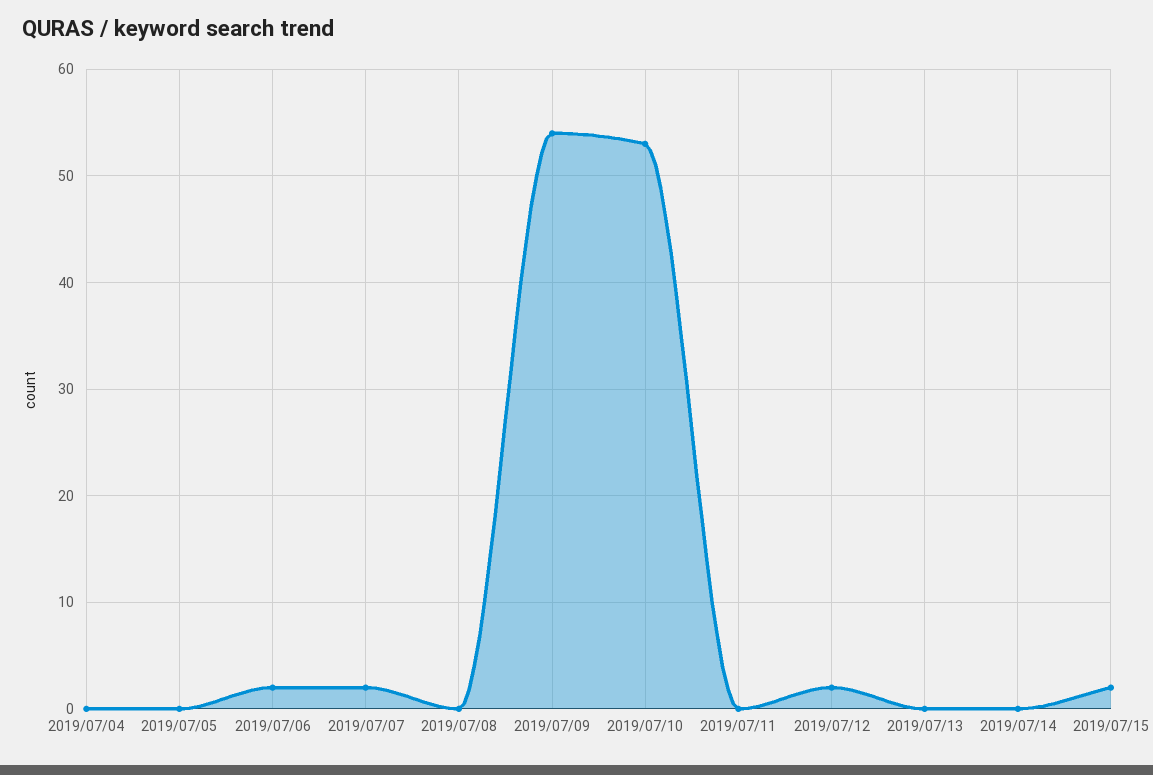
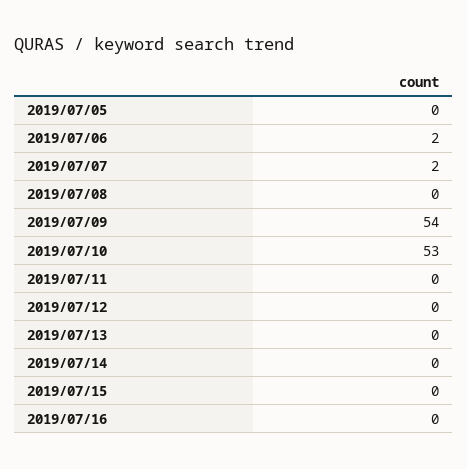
2019/07/04: 0 -> none
2019/07/12: 2 -> 0
2019/07/15: 2 -> 0
2019/07/16: none -> 0

